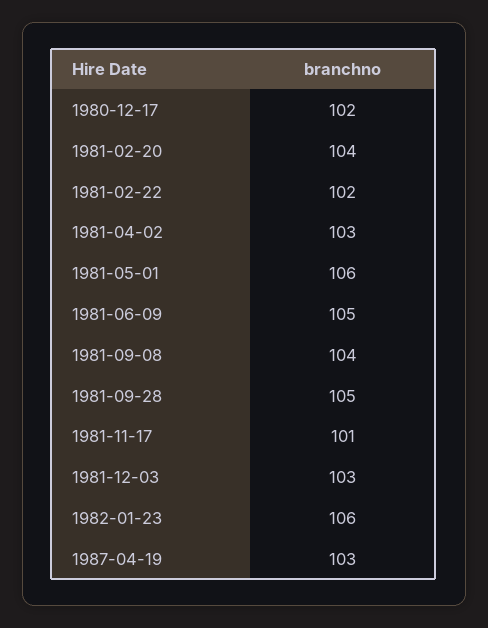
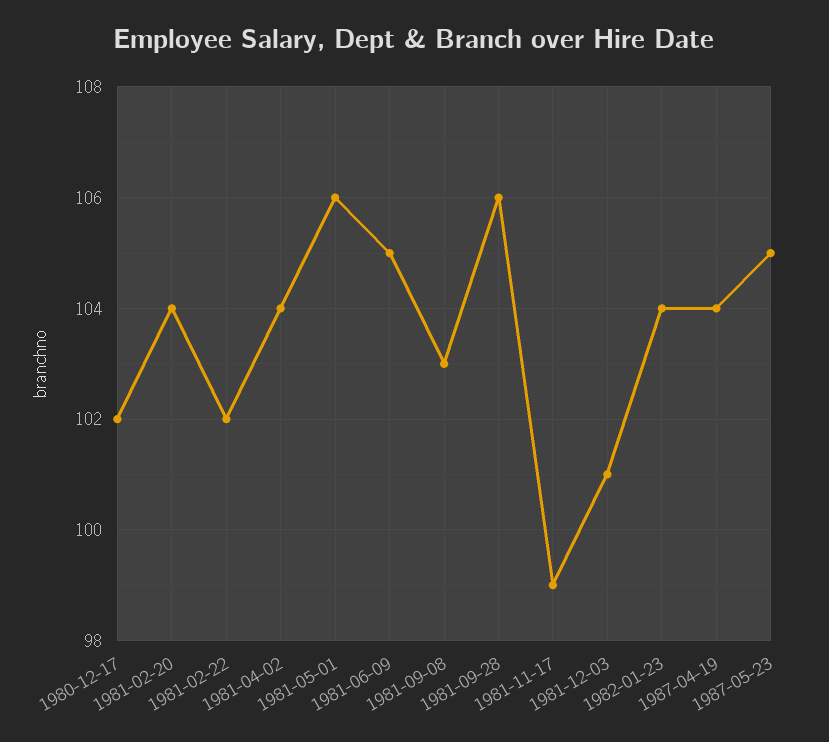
1981-04-02: 103 -> 104
1981-09-08: 104 -> 103
1981-09-28: 105 -> 106
1981-11-17: 101 -> 99
1981-12-03: 103 -> 101
1982-01-23: 106 -> 104
1987-04-19: 103 -> 104
1987-05-23: none -> 105

